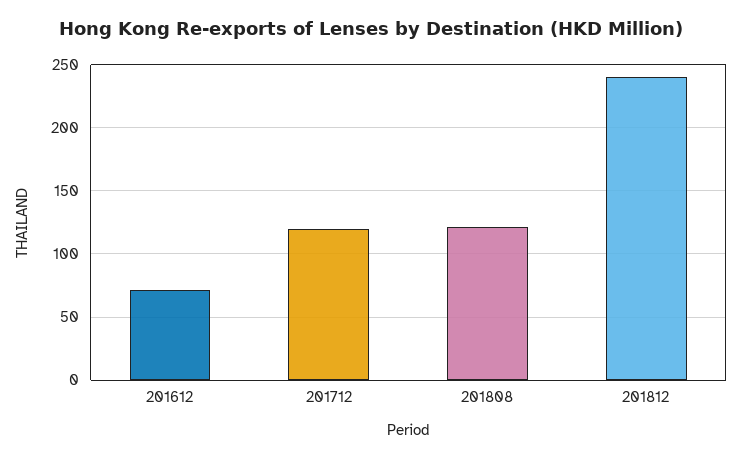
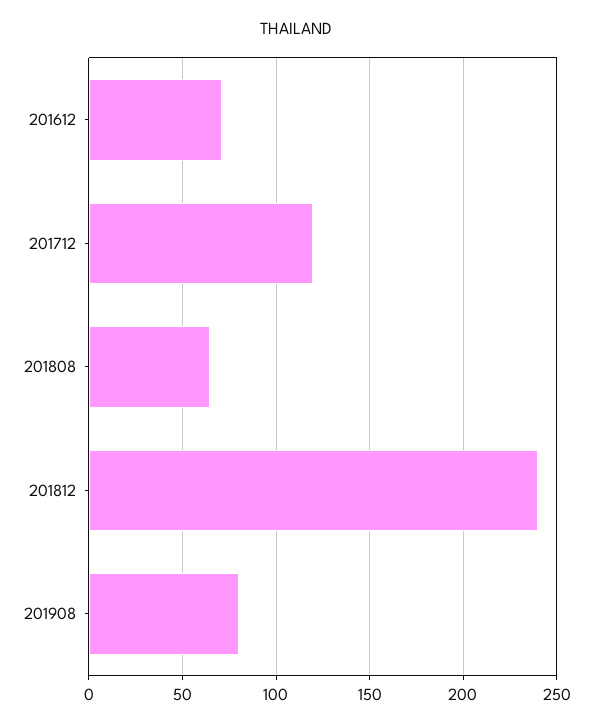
201808: 120 -> 65
201908: none -> 80

